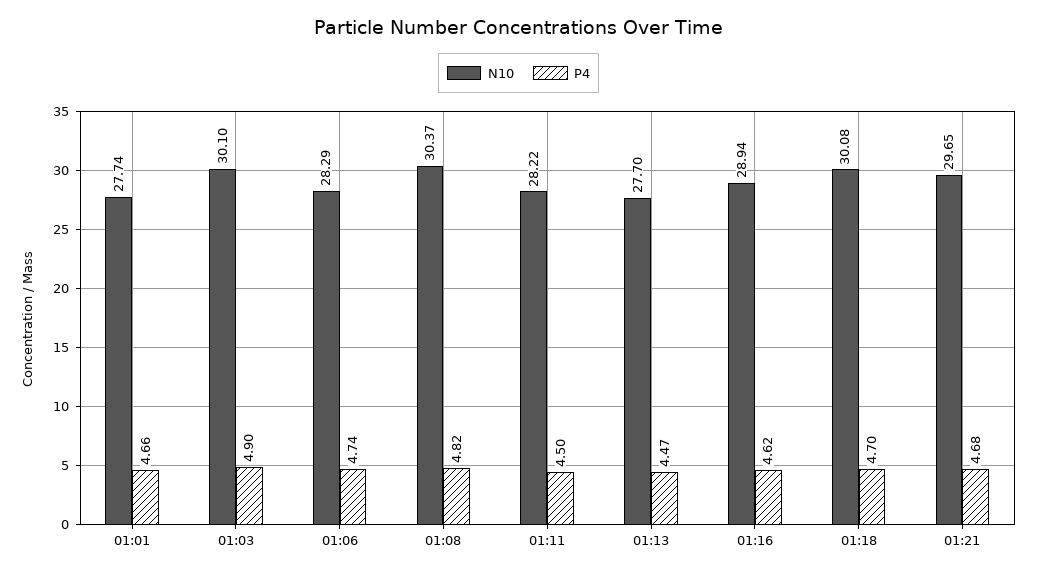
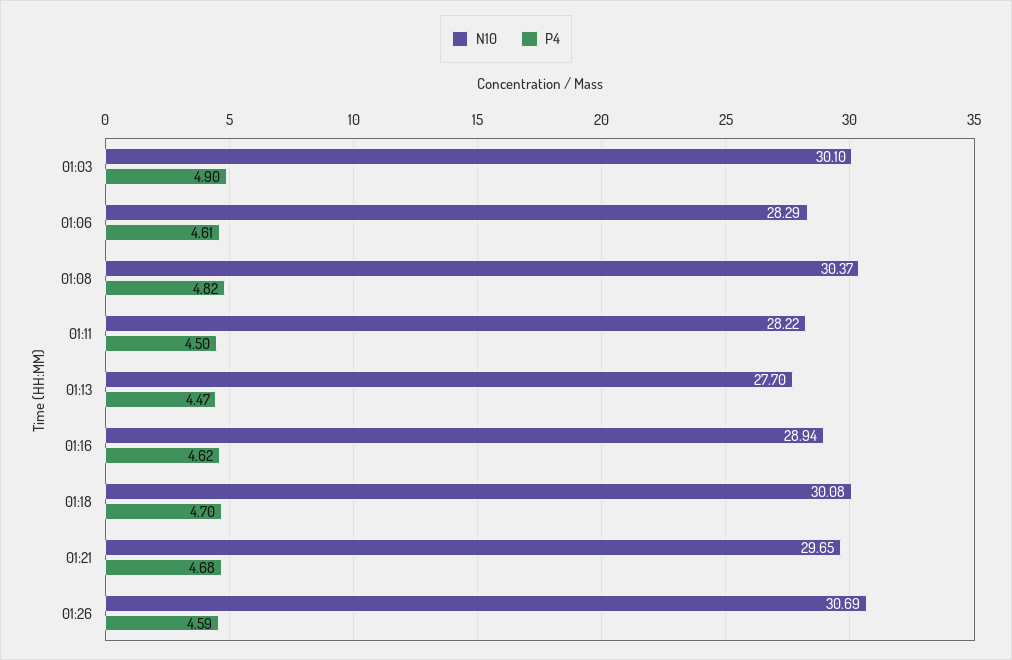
N10, 01:01: 27.74 -> none
P4, 01:01: 4.66 -> none
P4, 01:06: 4.74 -> 4.61
N10, 01:26: none -> 30.69
P4, 01:26: none -> 4.59

